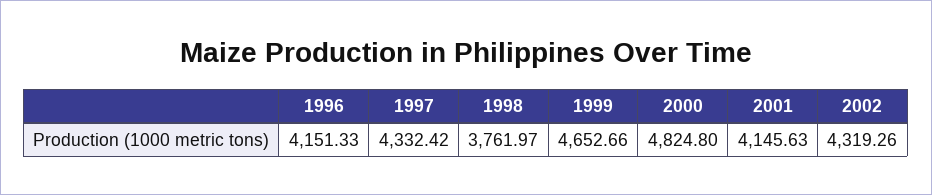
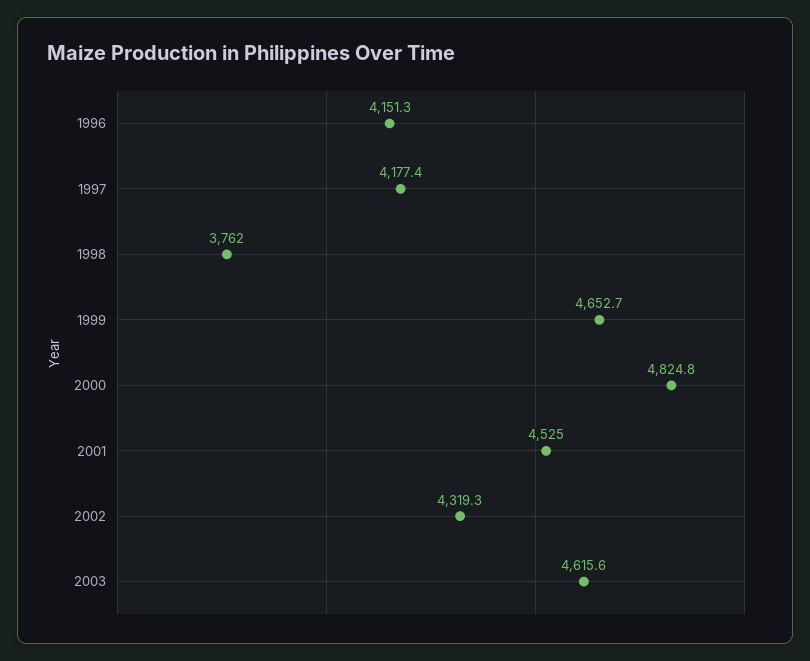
1997: 4332.42 -> 4177.4
2001: 4145.63 -> 4525
2003: none -> 4615.6

